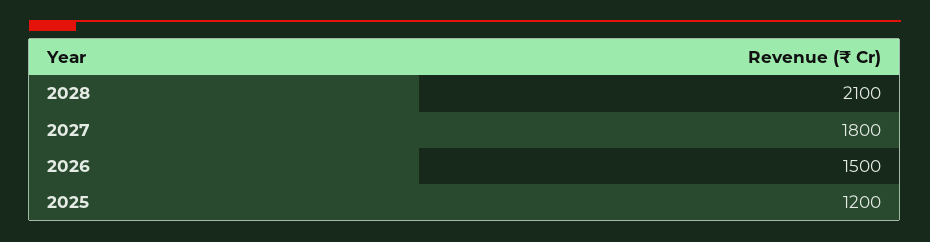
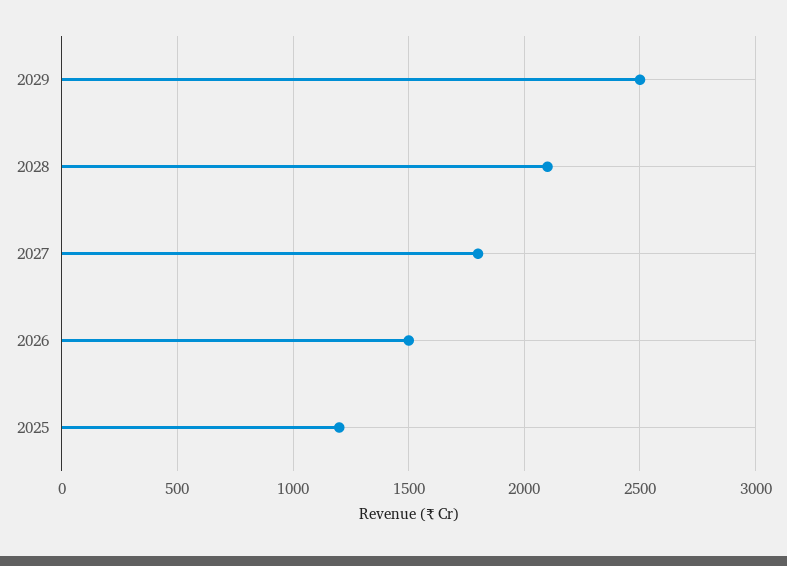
2029: none -> 2500

